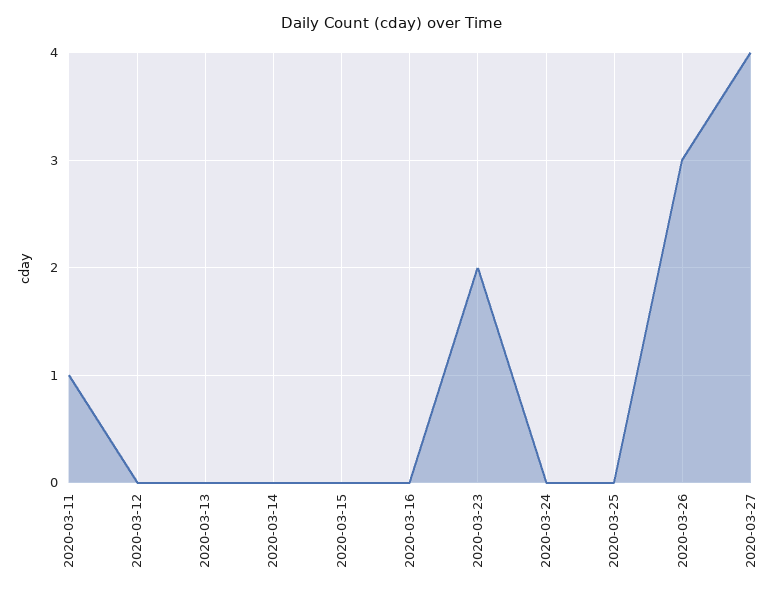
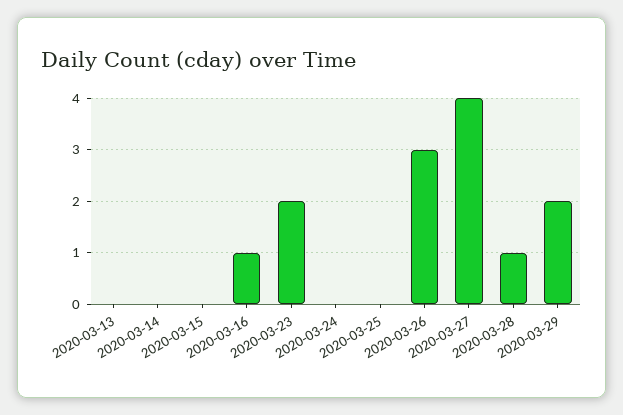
2020-03-11: 1 -> none
2020-03-12: 0 -> none
2020-03-16: 0 -> 1
2020-03-28: none -> 1
2020-03-29: none -> 2

